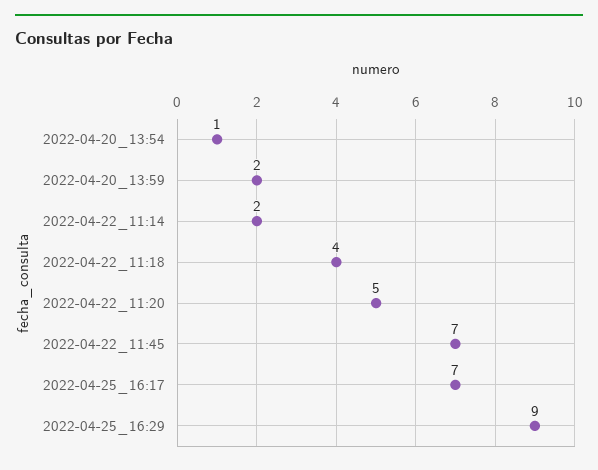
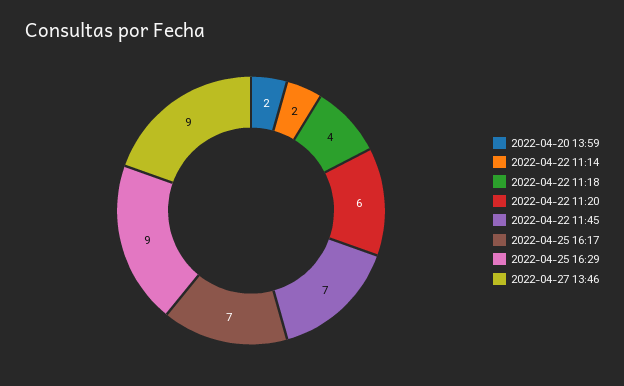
2022-04-20_13:54: 1 -> none
2022-04-22_11:20: 5 -> 6
2022-04-27 13:46: none -> 9

